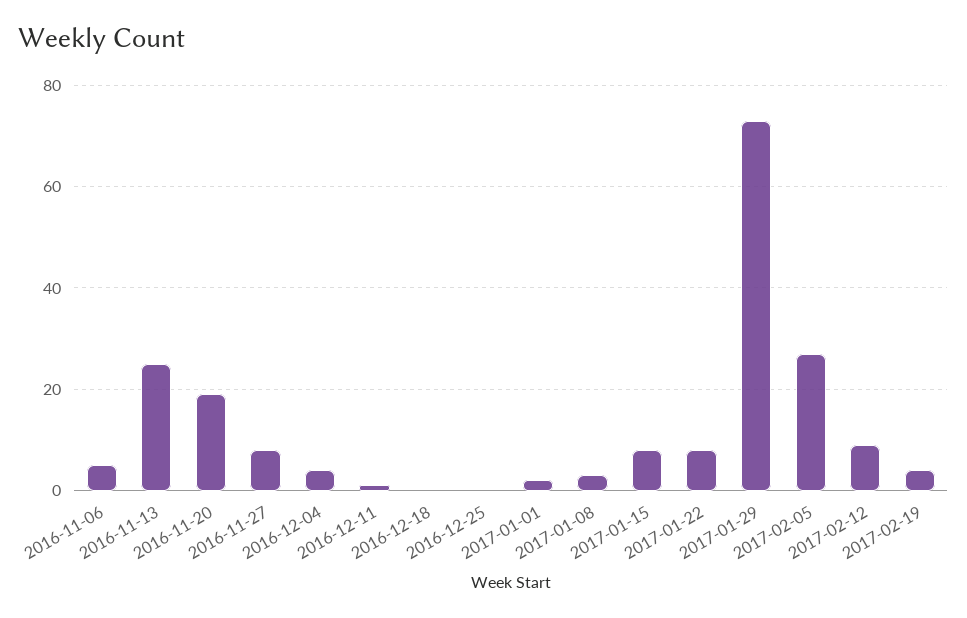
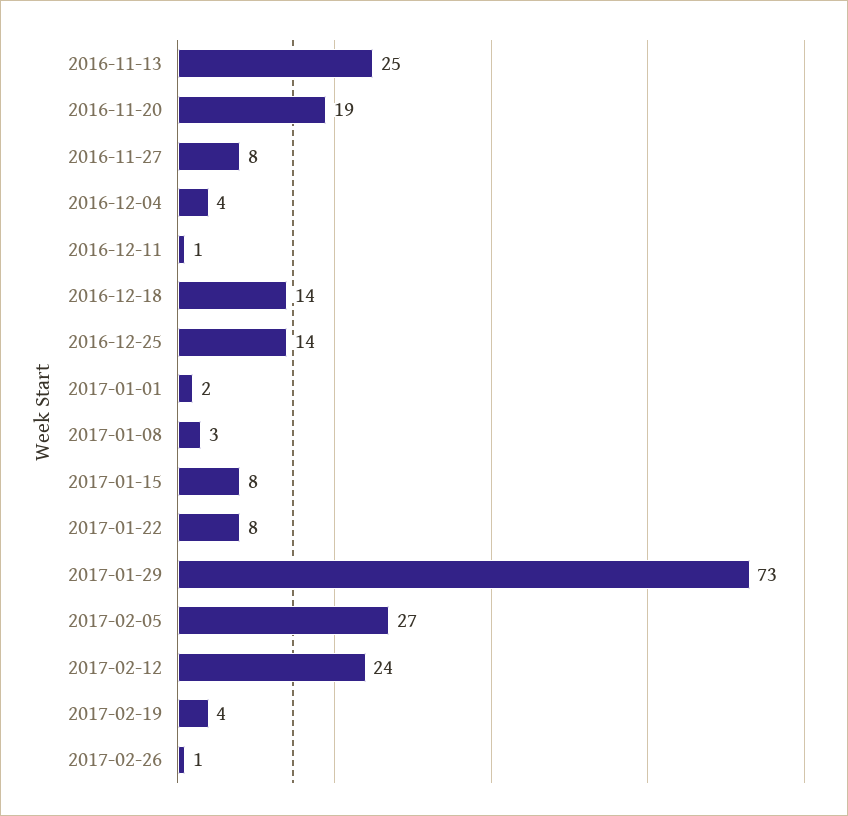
2016-11-06: 5 -> none
2016-12-18: 0 -> 14
2016-12-25: 0 -> 14
2017-02-12: 10 -> 24
2017-02-26: none -> 1

